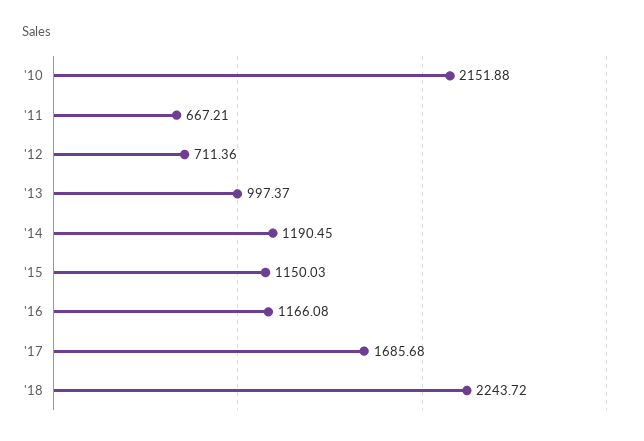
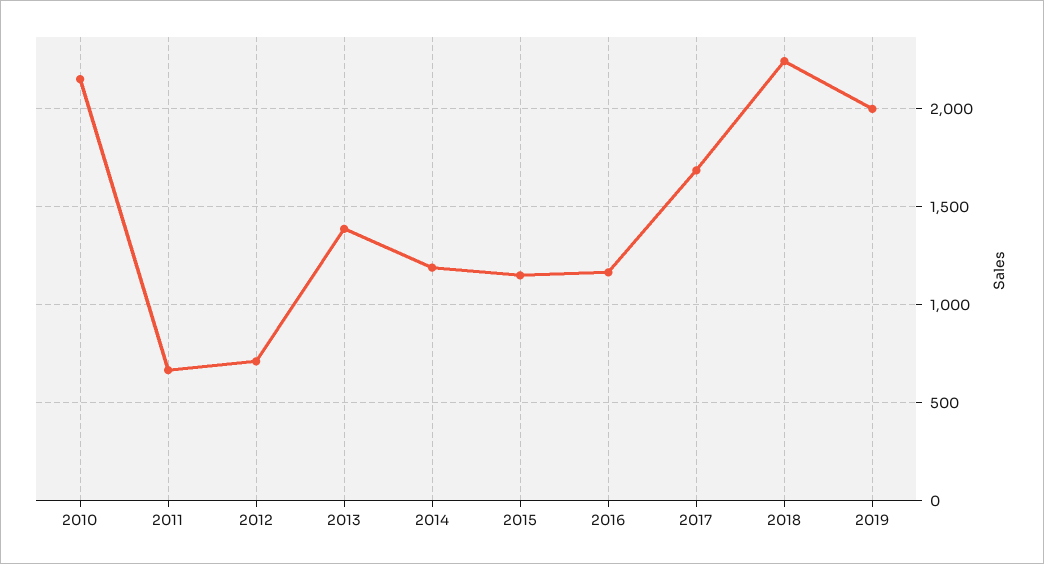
'13: 997.37 -> 1400
2019: none -> 2000

